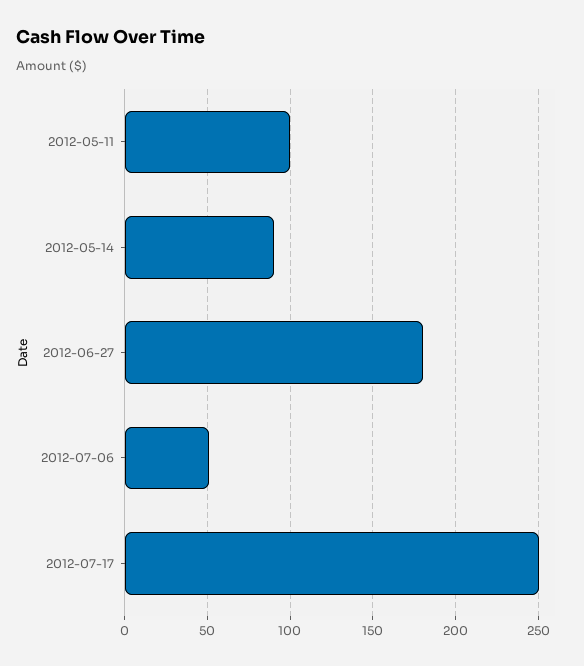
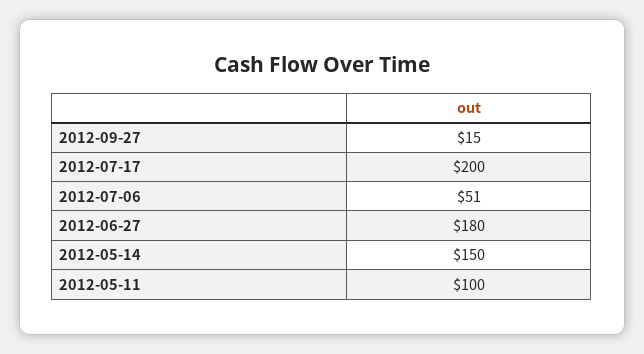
2012-05-14: 90 -> 150
2012-07-17: 250 -> 200
2012-09-27: none -> 15

